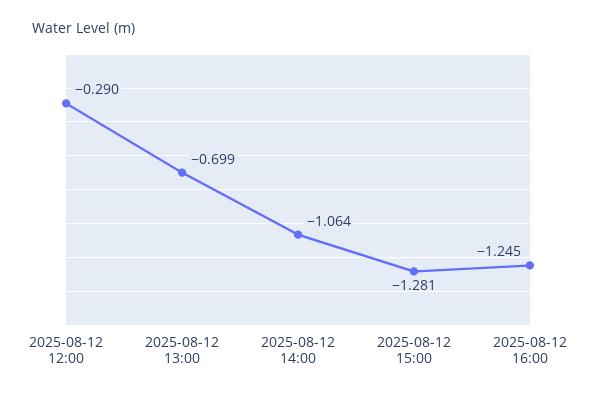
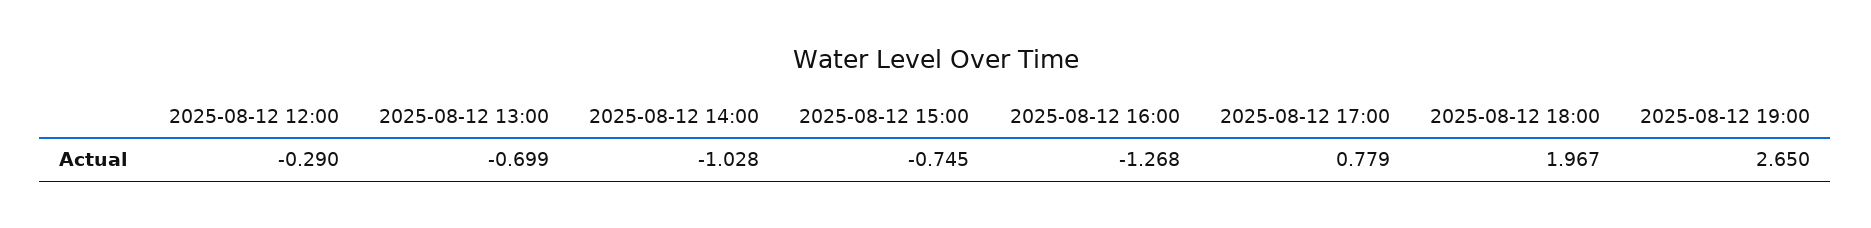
2025-08-12 14:00: -1.064 -> -1.028
2025-08-12 15:00: -1.281 -> -0.745
2025-08-12 16:00: -1.245 -> -1.268
2025-08-12 17:00: none -> 0.779
2025-08-12 18:00: none -> 1.967
2025-08-12 19:00: none -> 2.65

